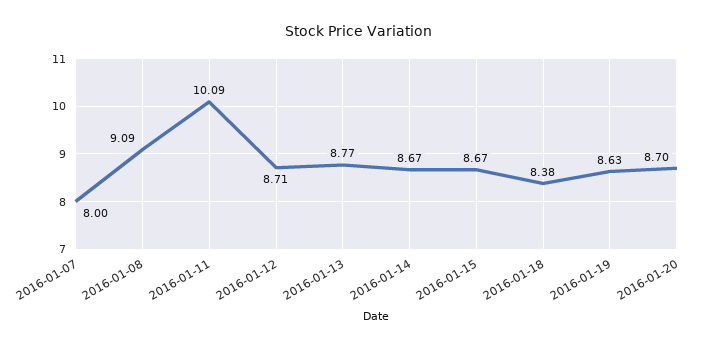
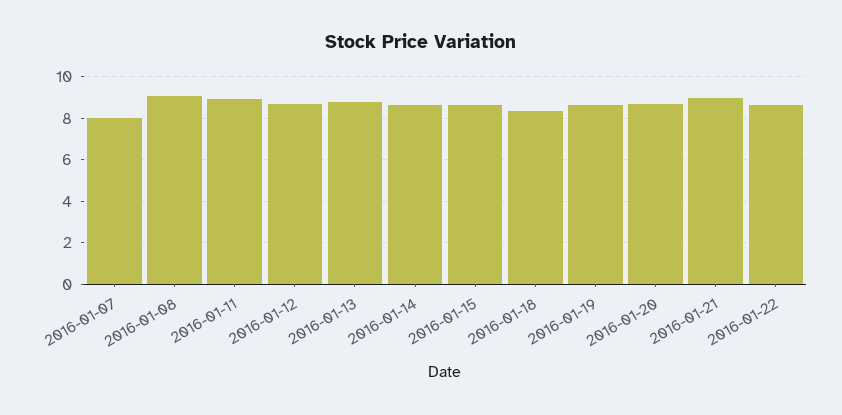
2016-01-11: 10.09 -> 9
2016-01-21: none -> 9
2016-01-22: none -> 8.5

